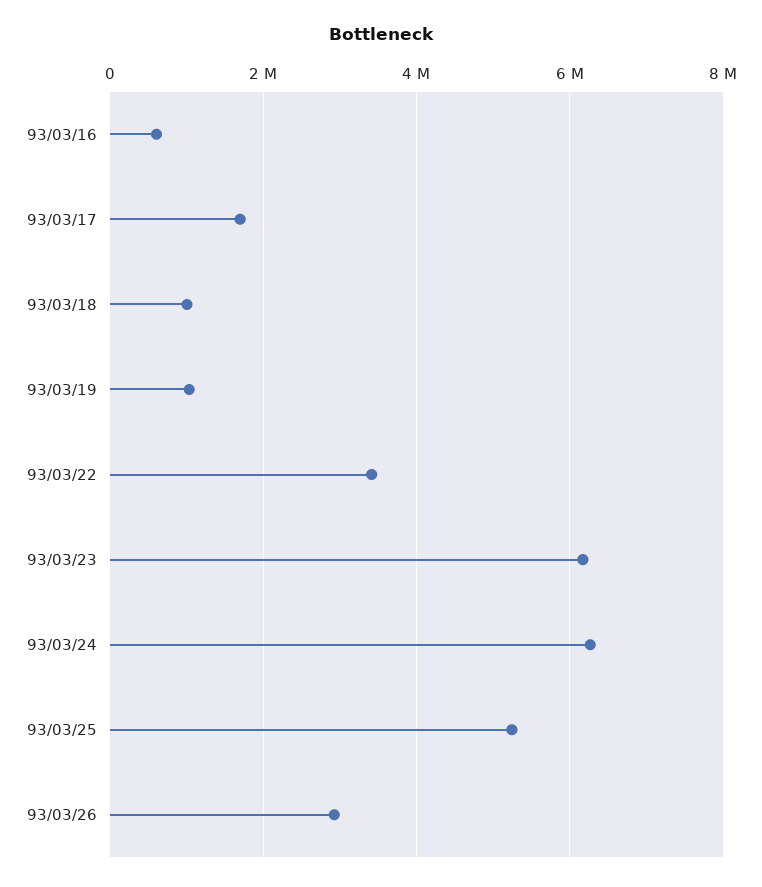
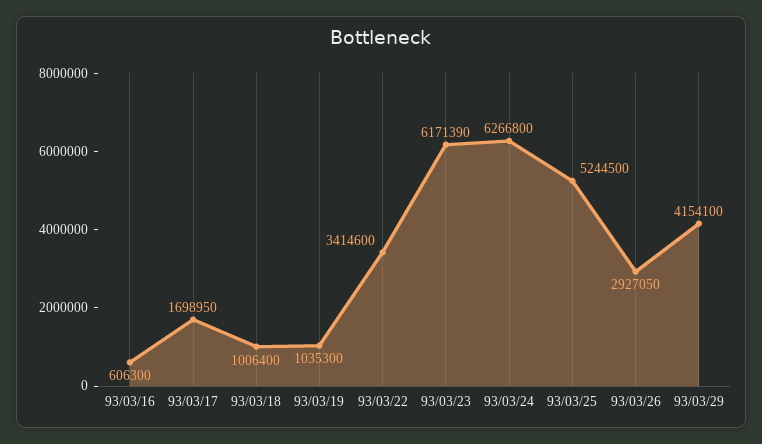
93/03/29: none -> 4154100

